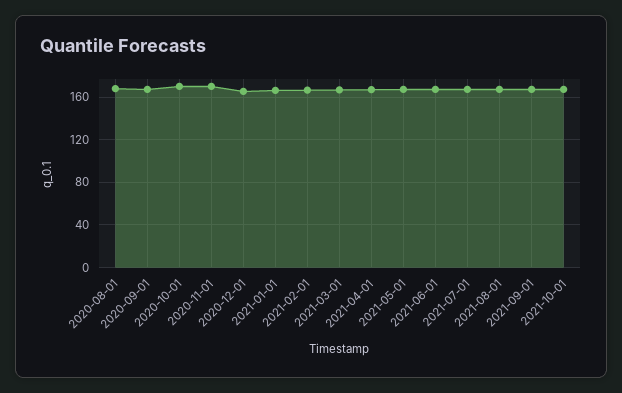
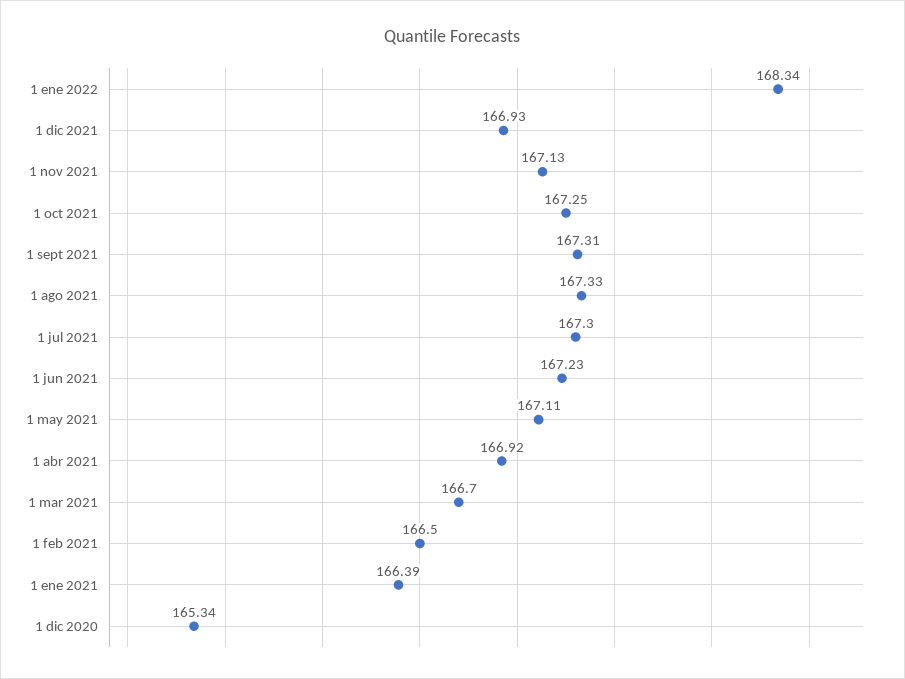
2020-08-01: 170 -> none
2020-09-01: 170 -> none
2020-10-01: 170 -> none
2020-11-01: 170 -> none
1 ene 2022: none -> 168.34
1 dic 2021: none -> 166.93
1 nov 2021: none -> 167.13

